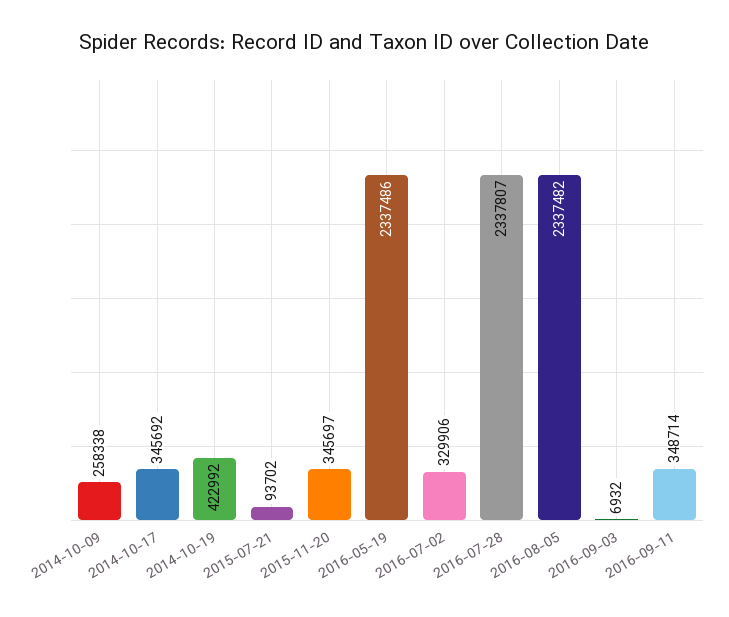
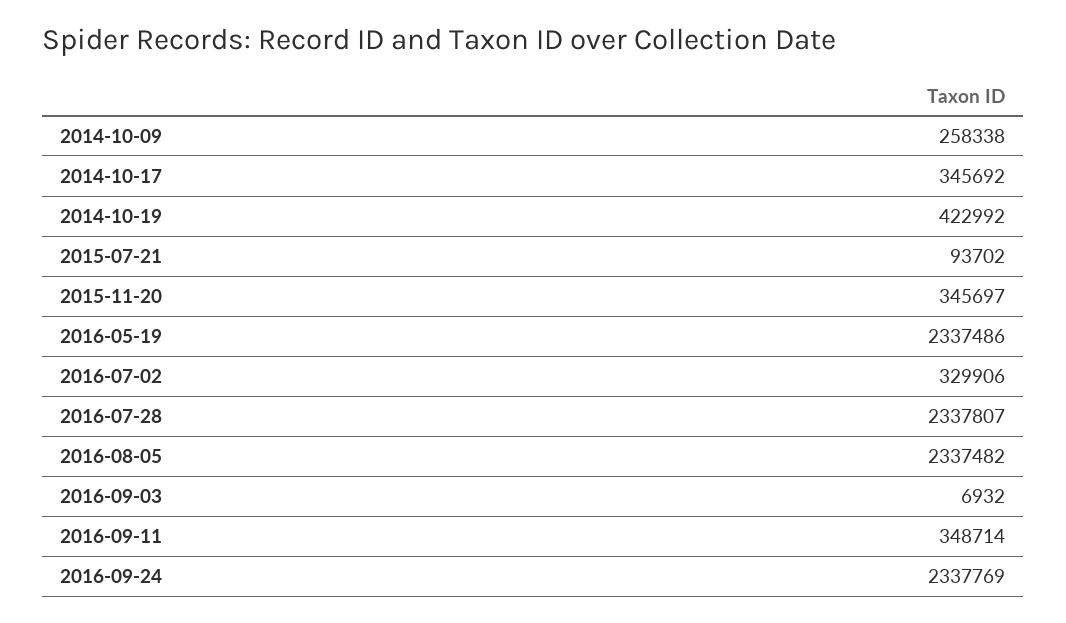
2016-09-24: none -> 2337769

